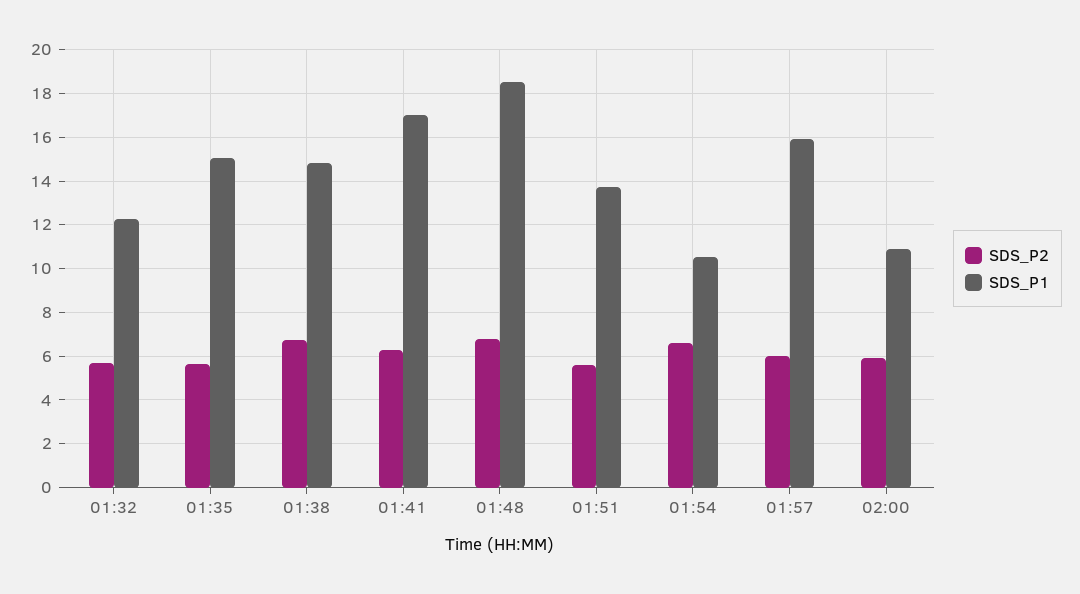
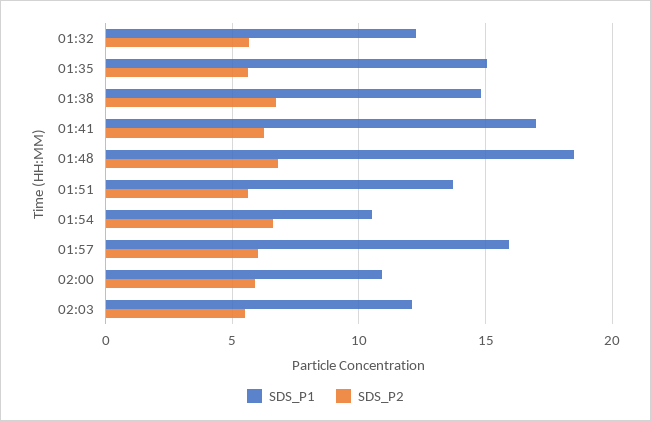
SDS_P1, 02:03: none -> 12
SDS_P2, 02:03: none -> 5.5

